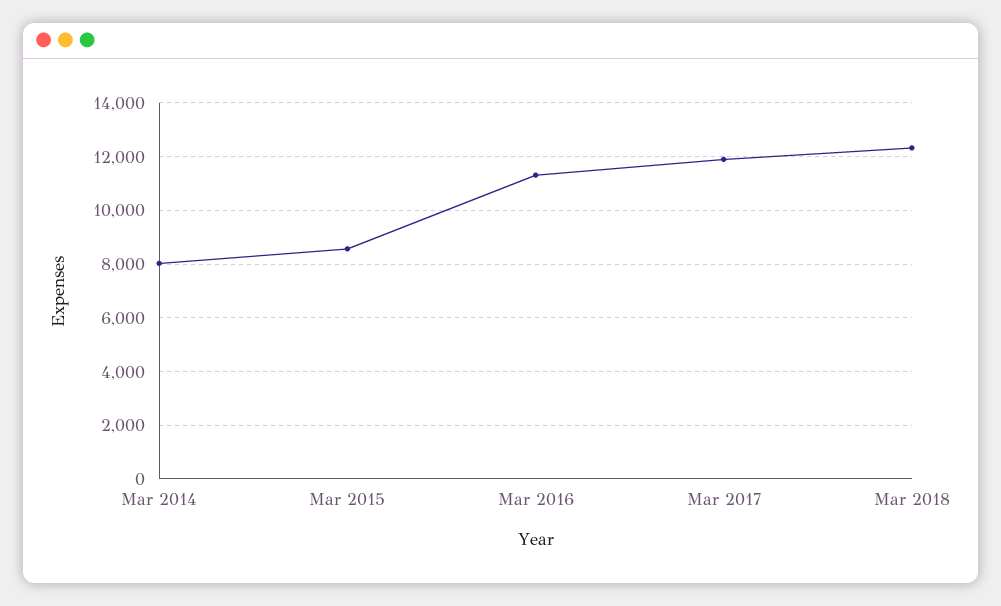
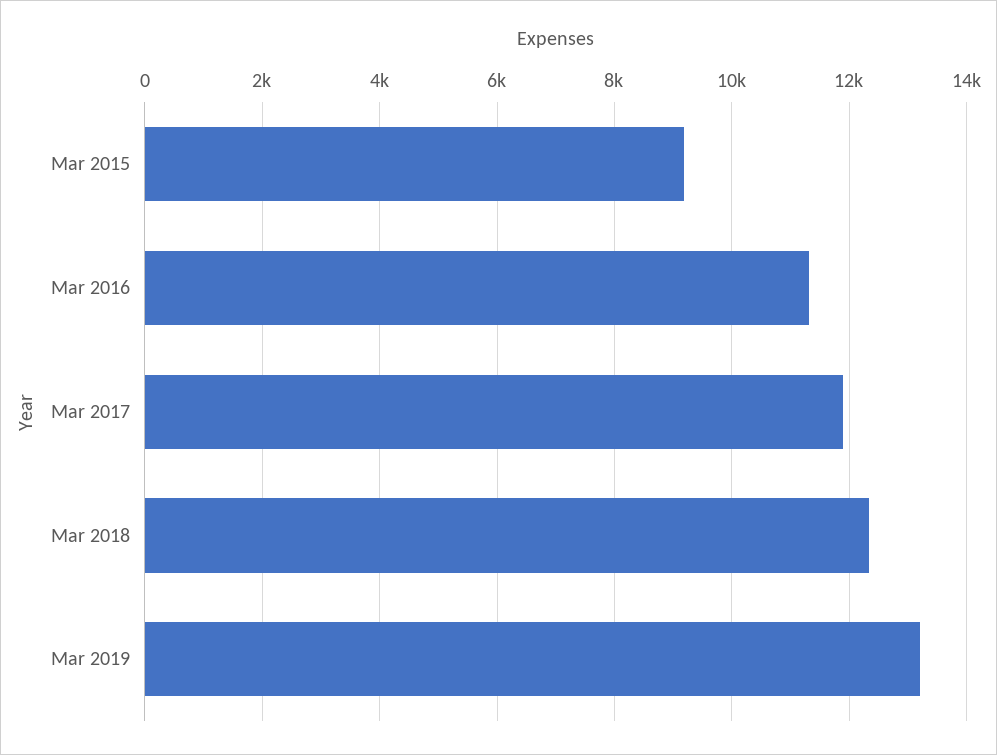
Mar 2014: 8000 -> none
Mar 2015: 8500 -> 9200
Mar 2019: none -> 13200

